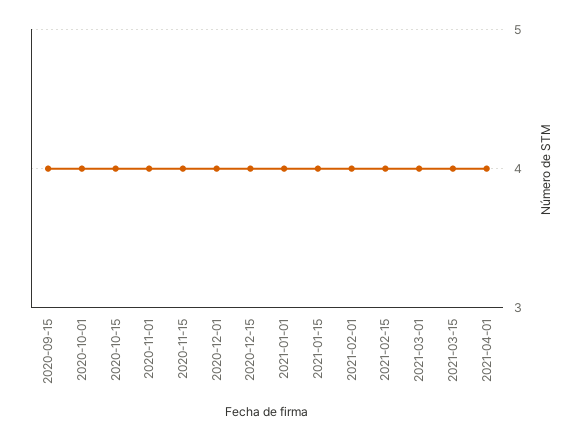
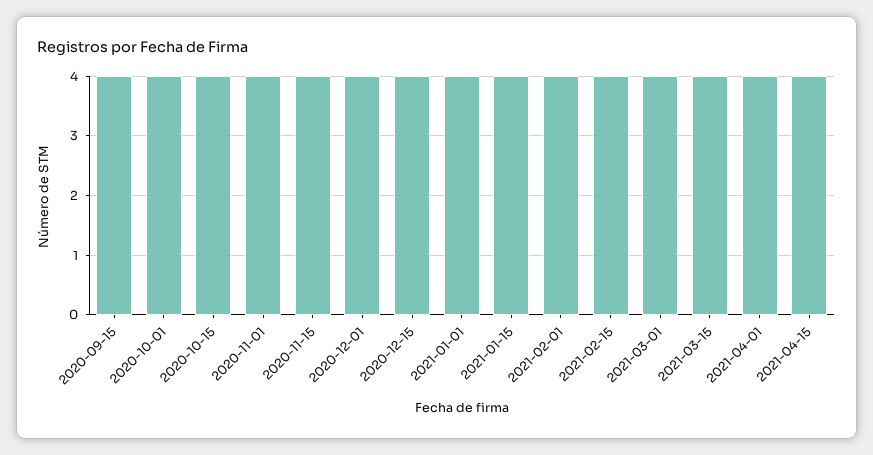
2021-04-15: none -> 4

